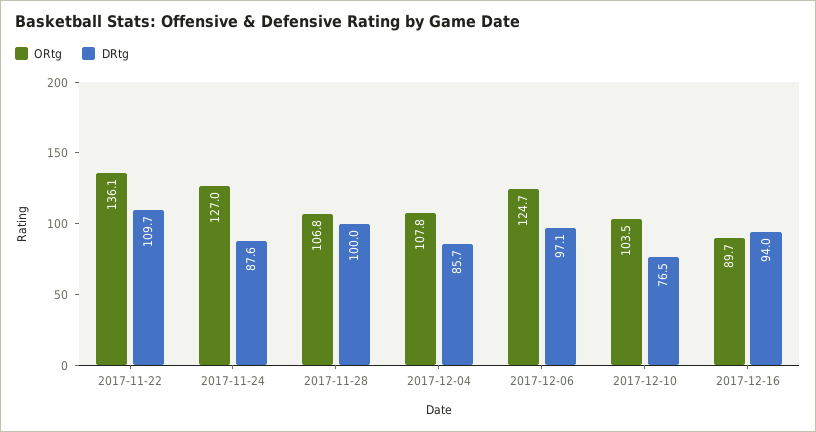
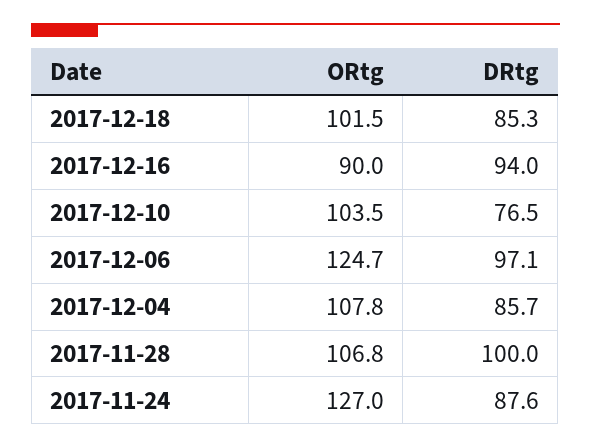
ORtg, 2017-11-22: 136.1 -> none
DRtg, 2017-11-22: 109.7 -> none
ORtg, 2017-12-16: 89.7 -> 90
ORtg, 2017-12-18: none -> 101.5
DRtg, 2017-12-18: none -> 85.3

